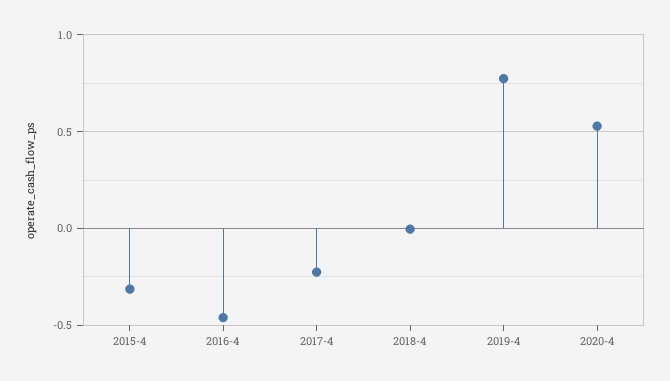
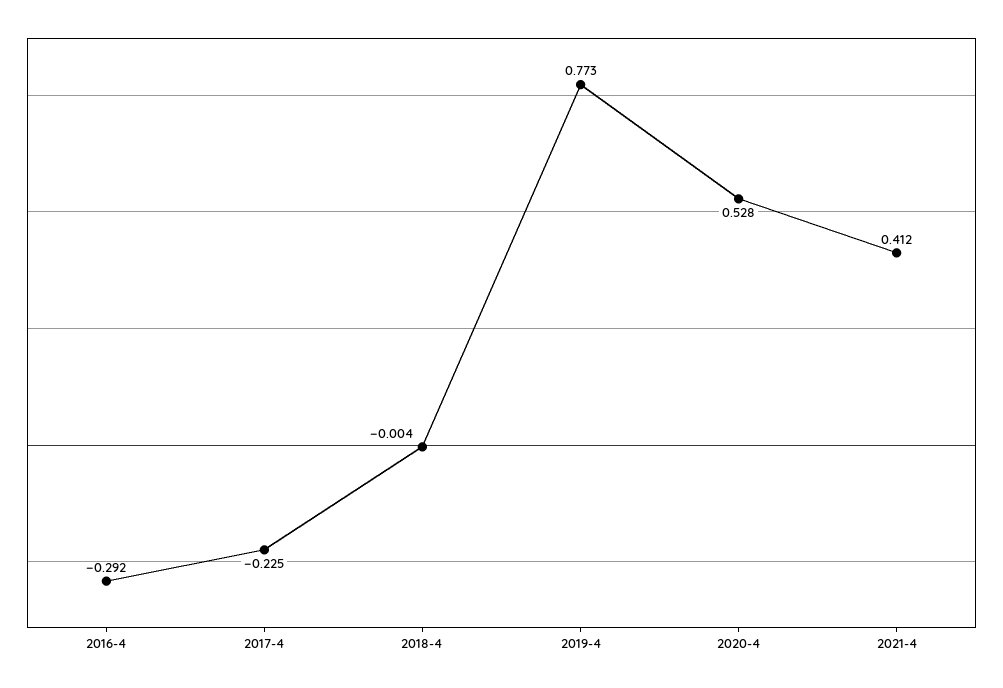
2015-4: -0.3 -> none
2016-4: -0.45 -> -0.292
2021-4: none -> 0.412

